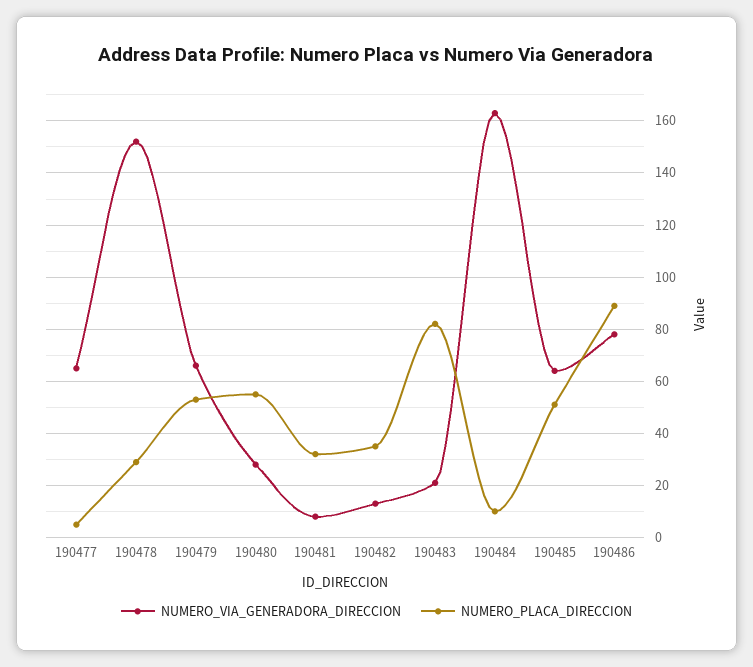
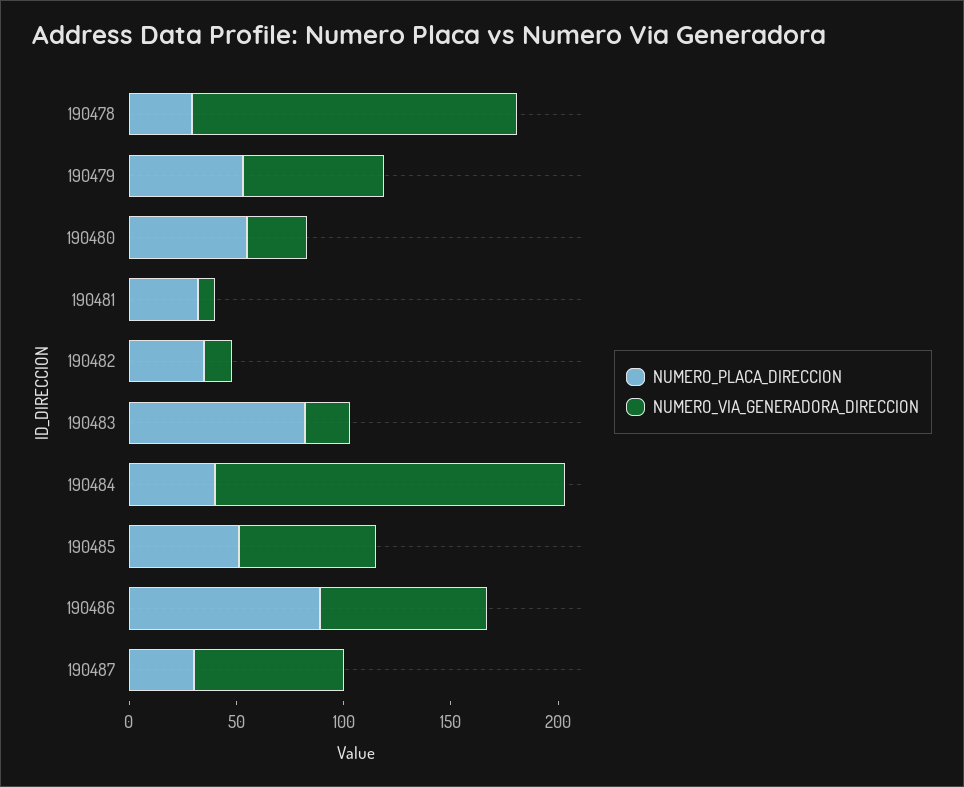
NUMERO_VIA_GENERADORA_DIRECCION, 190477: 65 -> none
NUMERO_PLACA_DIRECCION, 190477: 5 -> none
NUMERO_PLACA_DIRECCION, 190484: 10 -> 40
NUMERO_PLACA_DIRECCION, 190487: none -> 30
NUMERO_VIA_GENERADORA_DIRECCION, 190487: none -> 70

